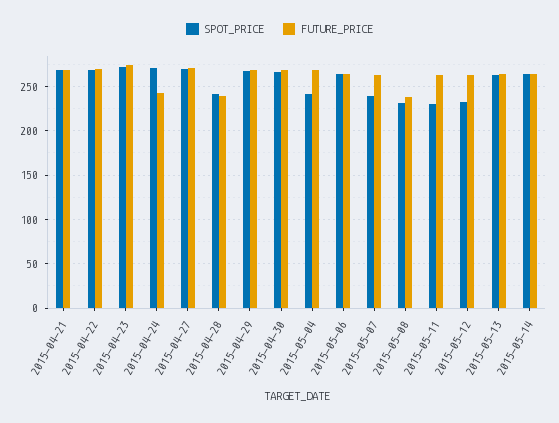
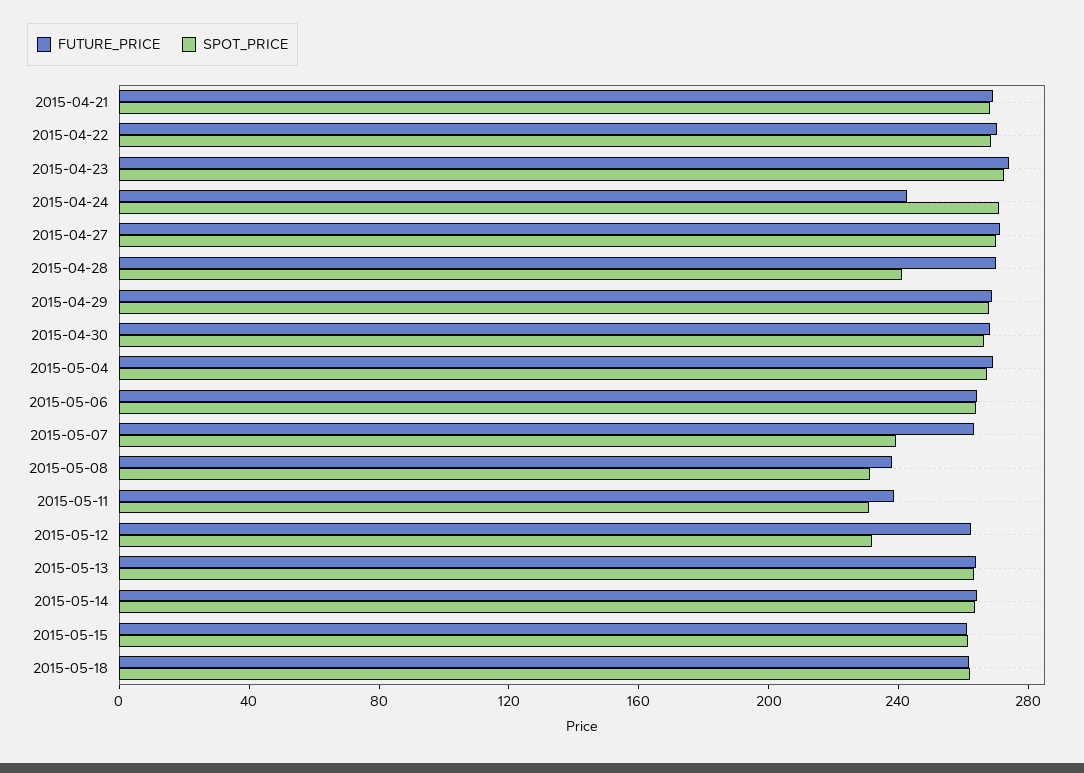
FUTURE_PRICE, 2015-04-28: 240 -> 270
SPOT_PRICE, 2015-05-04: 240 -> 270
FUTURE_PRICE, 2015-05-11: 260 -> 240
FUTURE_PRICE, 2015-05-15: none -> 260
SPOT_PRICE, 2015-05-15: none -> 260
FUTURE_PRICE, 2015-05-18: none -> 260
SPOT_PRICE, 2015-05-18: none -> 260

